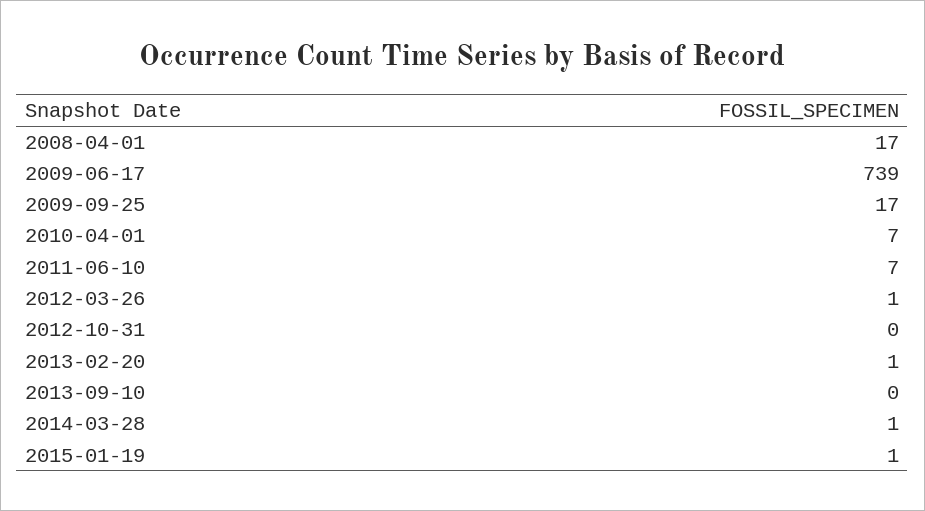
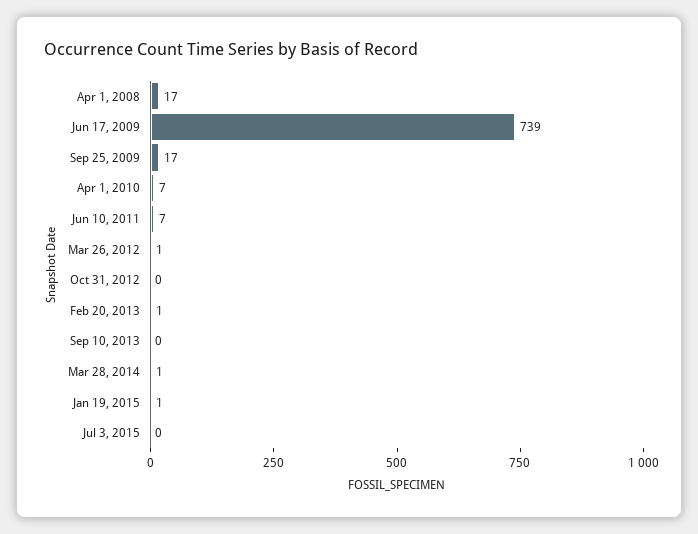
Jul 3, 2015: none -> 0

